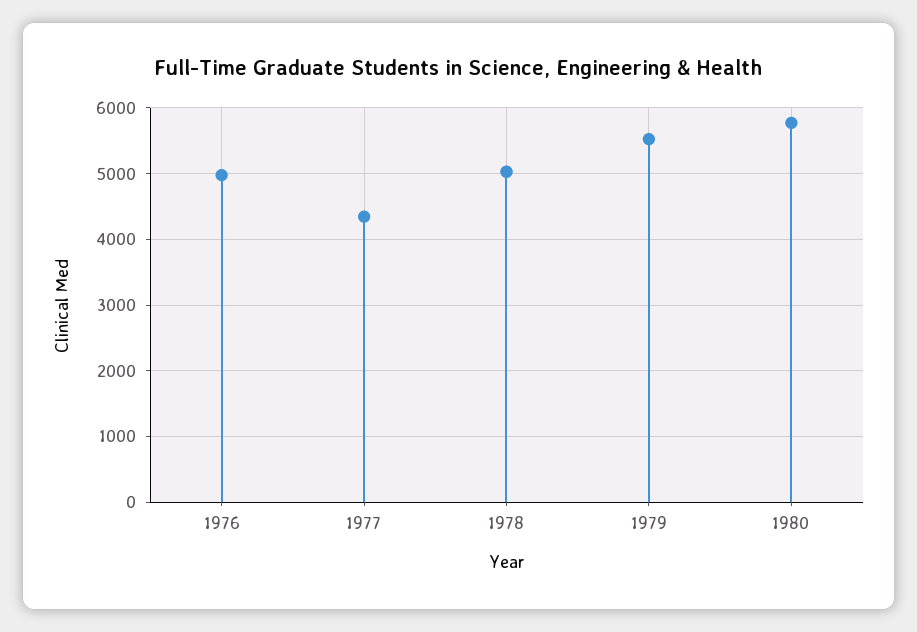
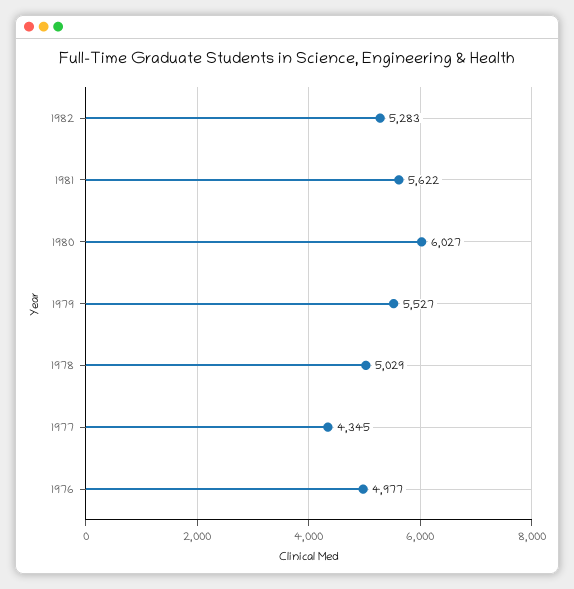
1980: 5800 -> 6027
1982: none -> 5283
1981: none -> 5622

